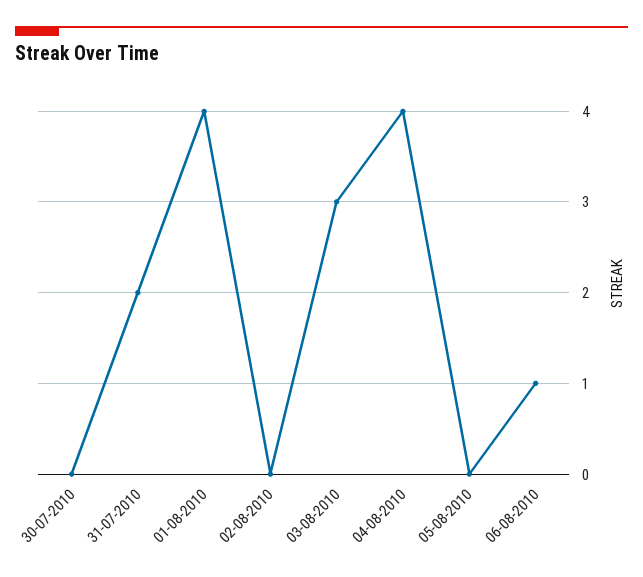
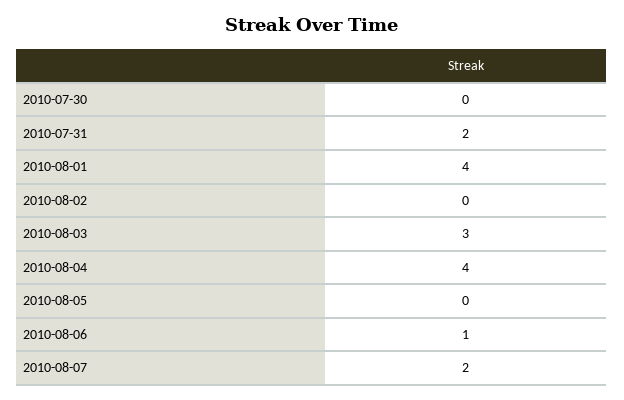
2010-08-07: none -> 2

